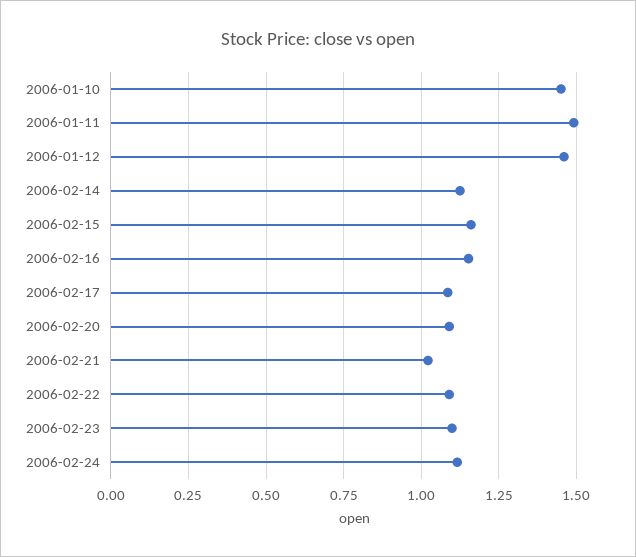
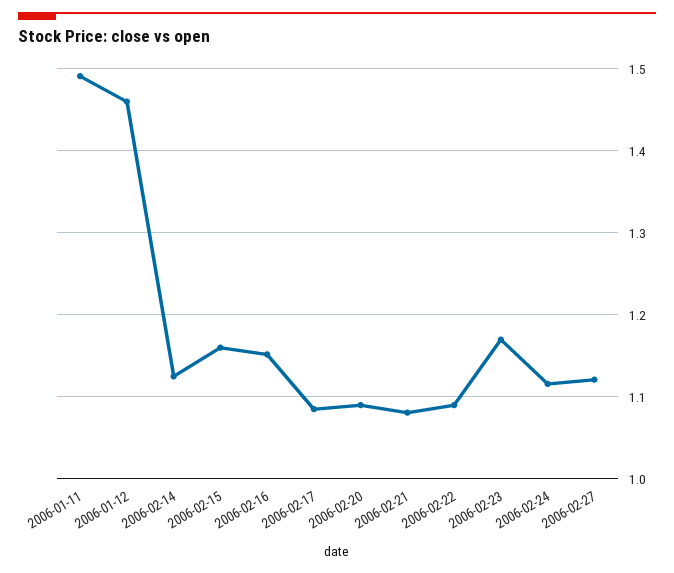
2006-01-10: 1.45 -> none
2006-02-21: 1.025 -> 1.08
2006-02-23: 1.1 -> 1.17
2006-02-27: none -> 1.12

